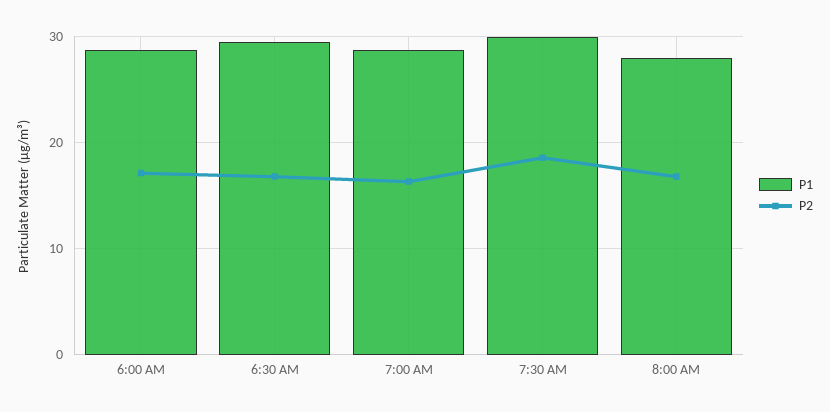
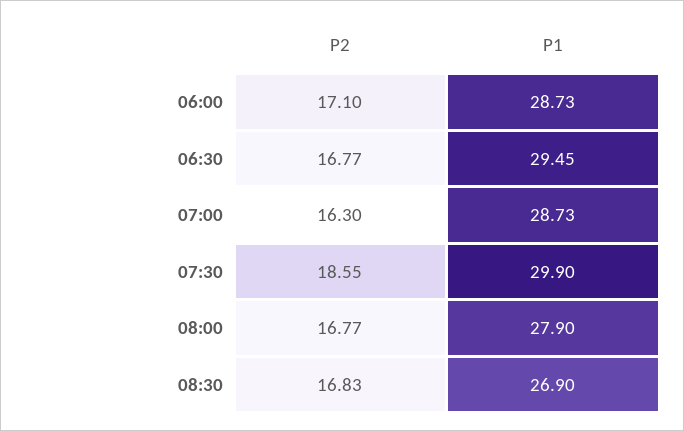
P2, 08:30: none -> 16.83
P1, 08:30: none -> 26.9

